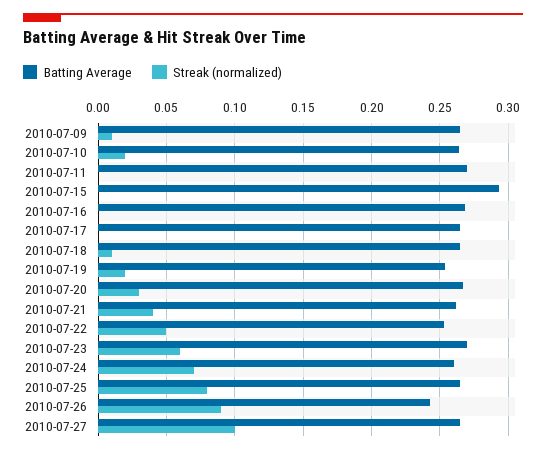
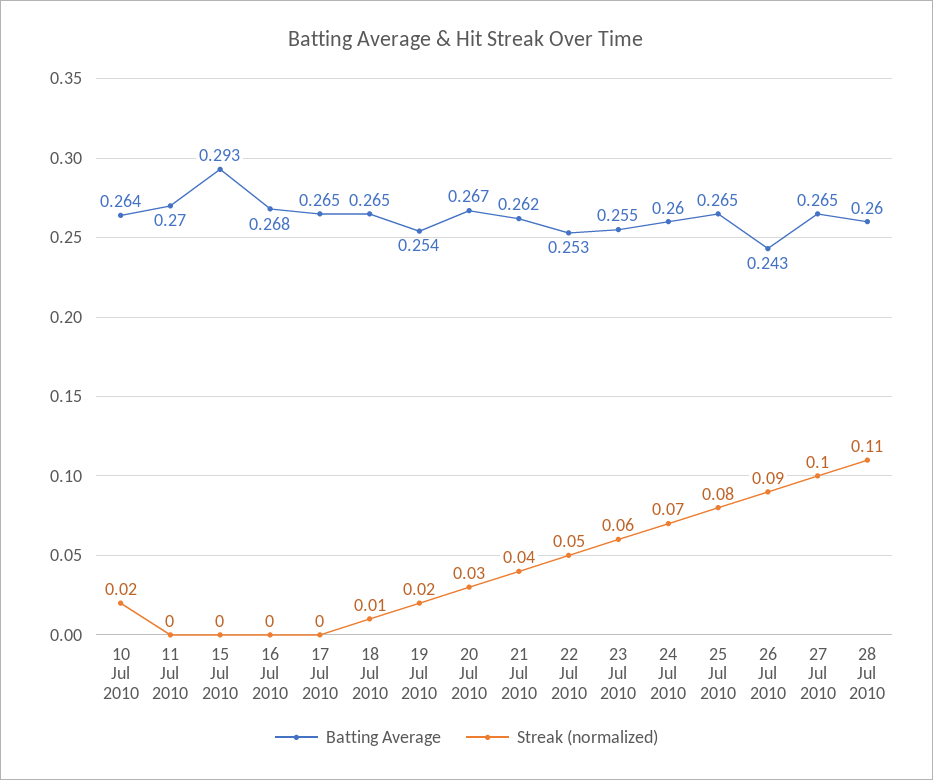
Batting Average, 2010-07-09: 0.265 -> none
Streak (normalized), 2010-07-09: 0.01 -> none
Batting Average, 2010-07-23: 0.27 -> 0.255
Batting Average, 28 Jul 2010: none -> 0.26
Streak (normalized), 28 Jul 2010: none -> 0.11

